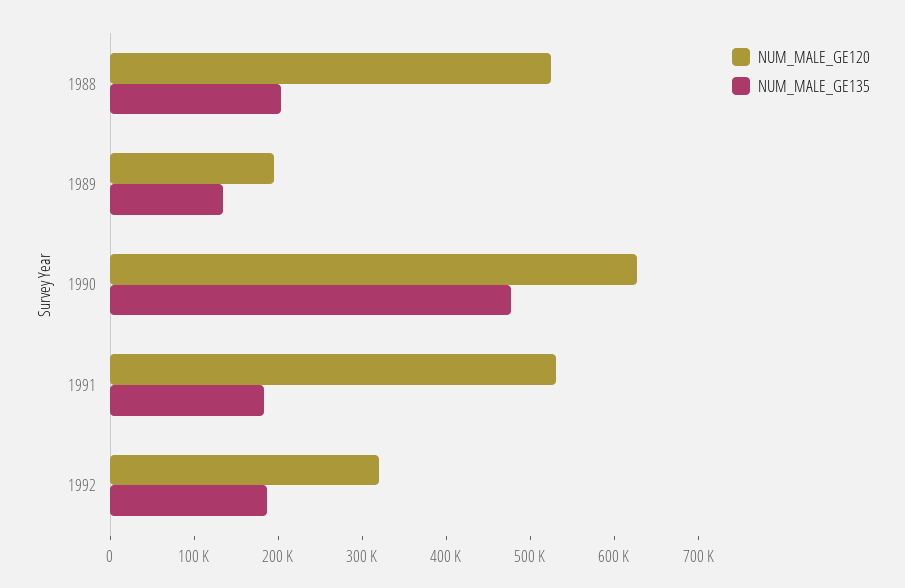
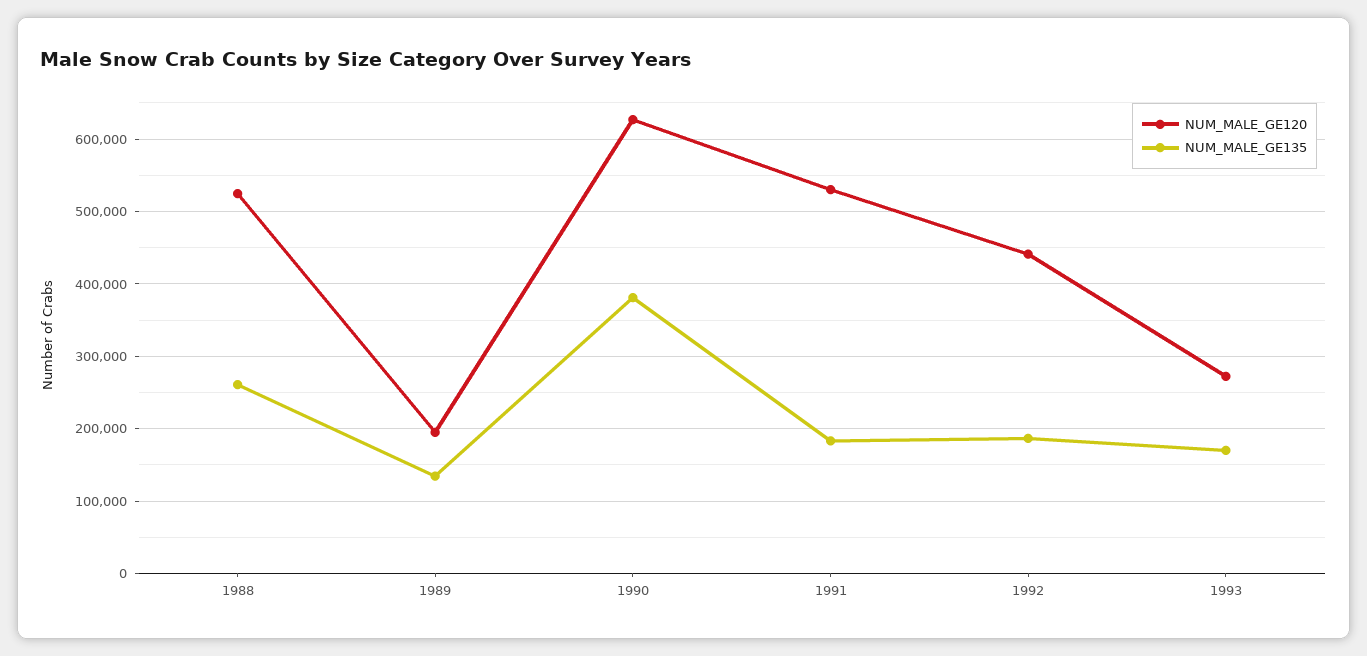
NUM_MALE_GE135, 1988: 200000 -> 260000
NUM_MALE_GE135, 1990: 480000 -> 380000
NUM_MALE_GE120, 1992: 320000 -> 440000
NUM_MALE_GE120, 1993: none -> 270000
NUM_MALE_GE135, 1993: none -> 170000

